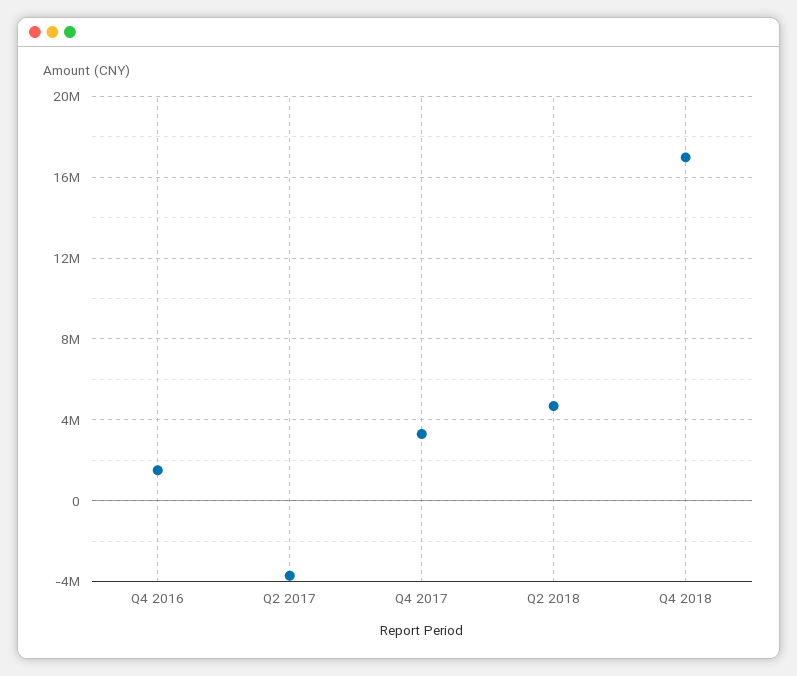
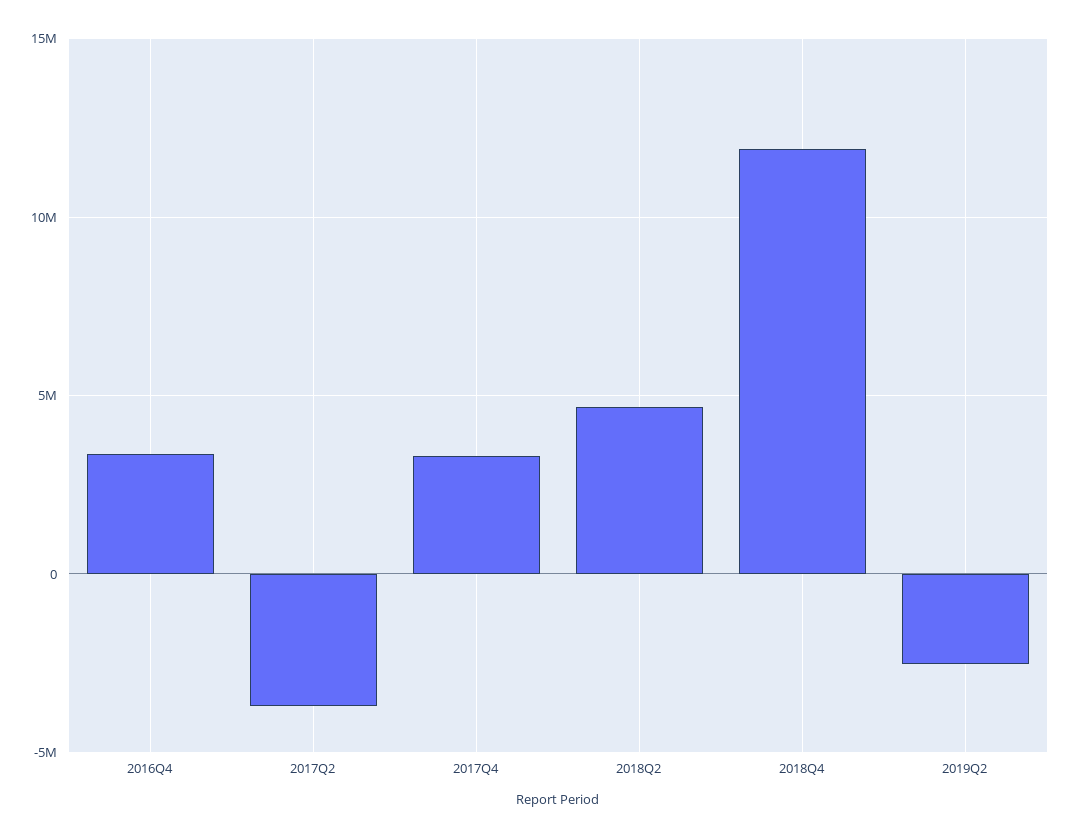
Q4 2016: 1500000 -> 3500000
Q4 2018: 17000000 -> 12000000
2019Q2: none -> -2500000

